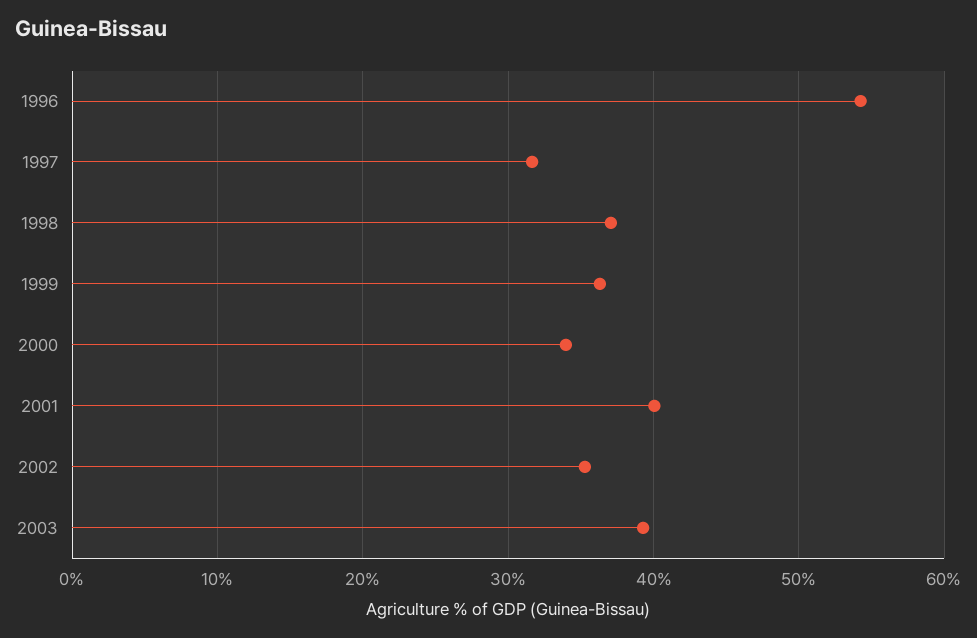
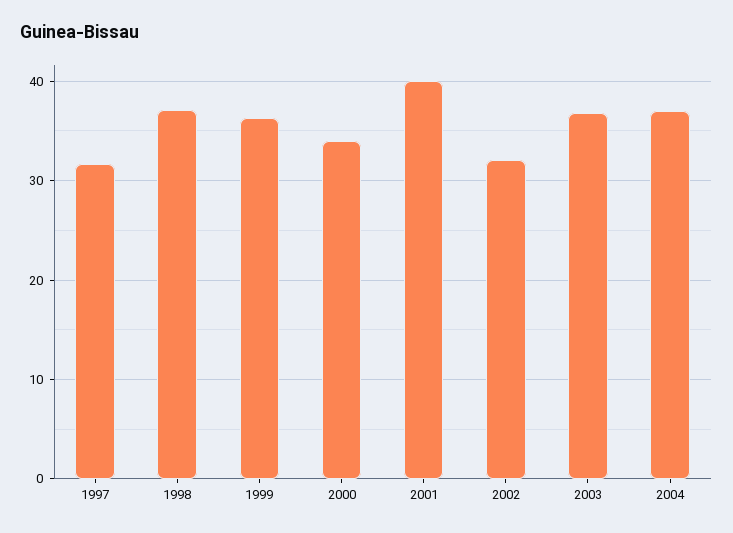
1996: 54 -> none
2002: 35 -> 32
2003: 39 -> 37
2004: none -> 37

